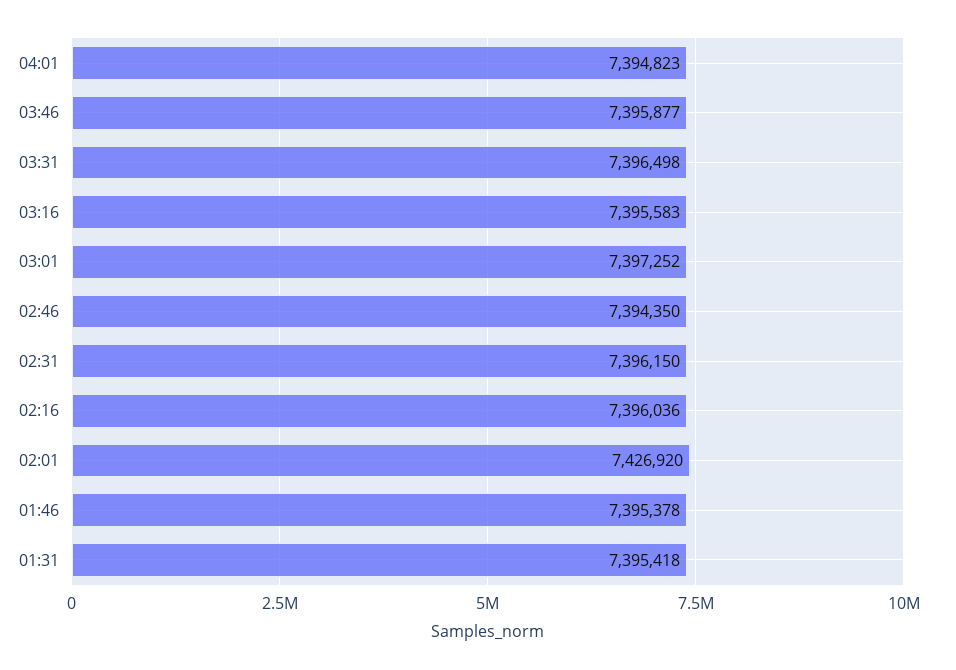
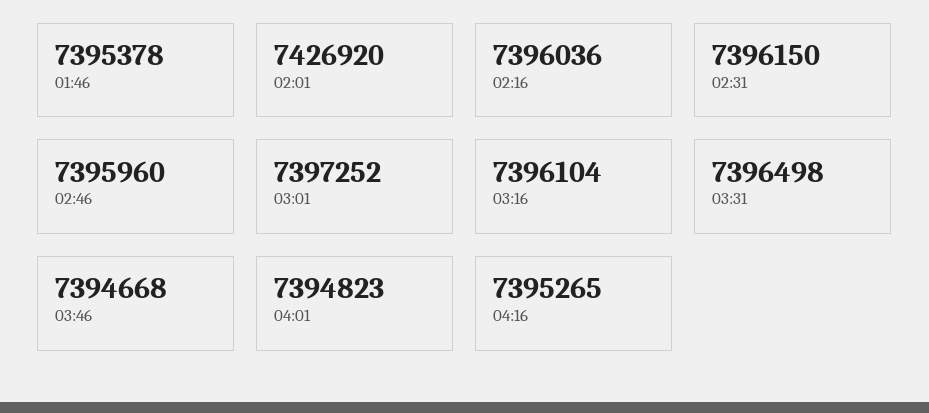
03:46: 7395877 -> 7394668
03:16: 7395583 -> 7396104
02:46: 7394350 -> 7395960
01:31: 7395418 -> none
04:16: none -> 7395265

